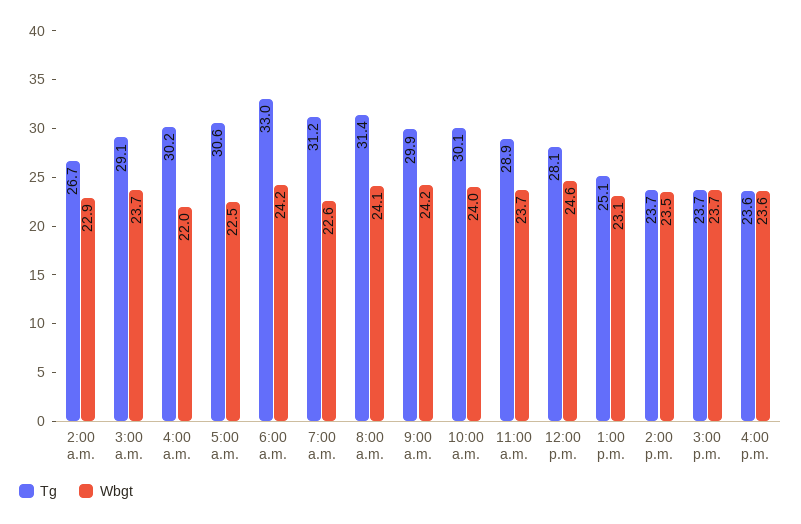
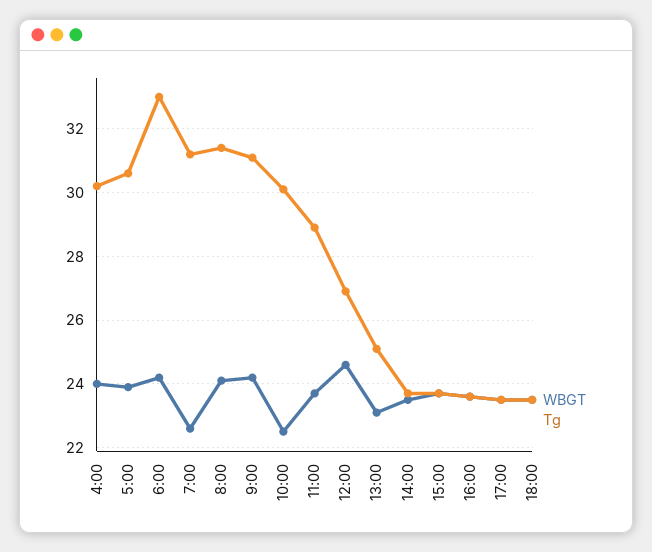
Tg, 2:00 a.m.: 26.7 -> none
Wbgt, 2:00 a.m.: 22.9 -> none
Tg, 3:00 a.m.: 29.1 -> none
Wbgt, 3:00 a.m.: 23.7 -> none
Wbgt, 4:00 a.m.: 22 -> 24
Wbgt, 5:00 a.m.: 22.5 -> 24
Tg, 9:00 a.m.: 29.9 -> 31
Wbgt, 10:00 a.m.: 24 -> 22.5
Tg, 12:00 p.m.: 28.1 -> 27
Wbgt, 17:00: none -> 23.5
Tg, 17:00: none -> 23.5
Wbgt, 18:00: none -> 23.5
Tg, 18:00: none -> 23.5

